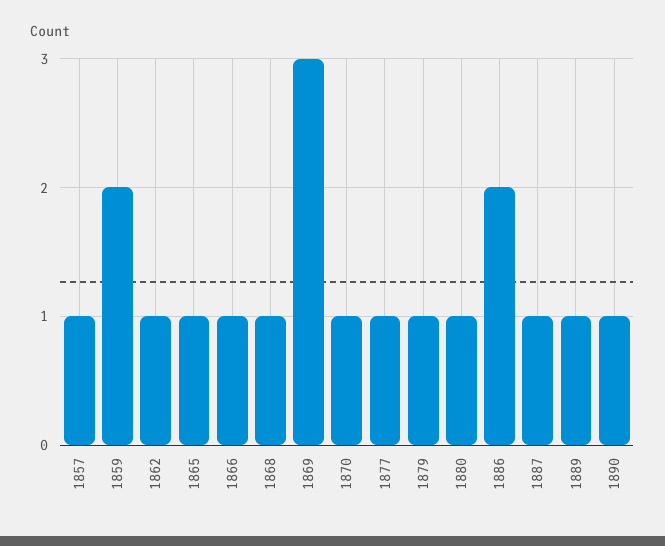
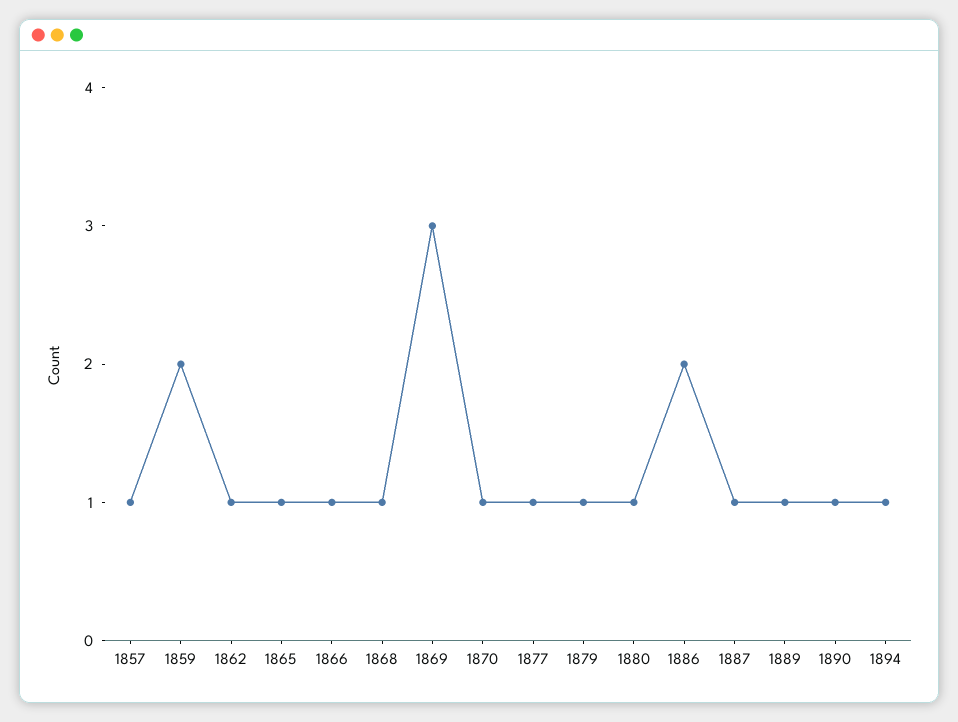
1894: none -> 1

